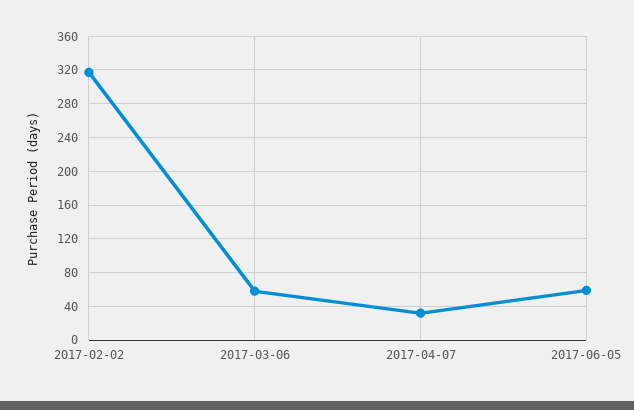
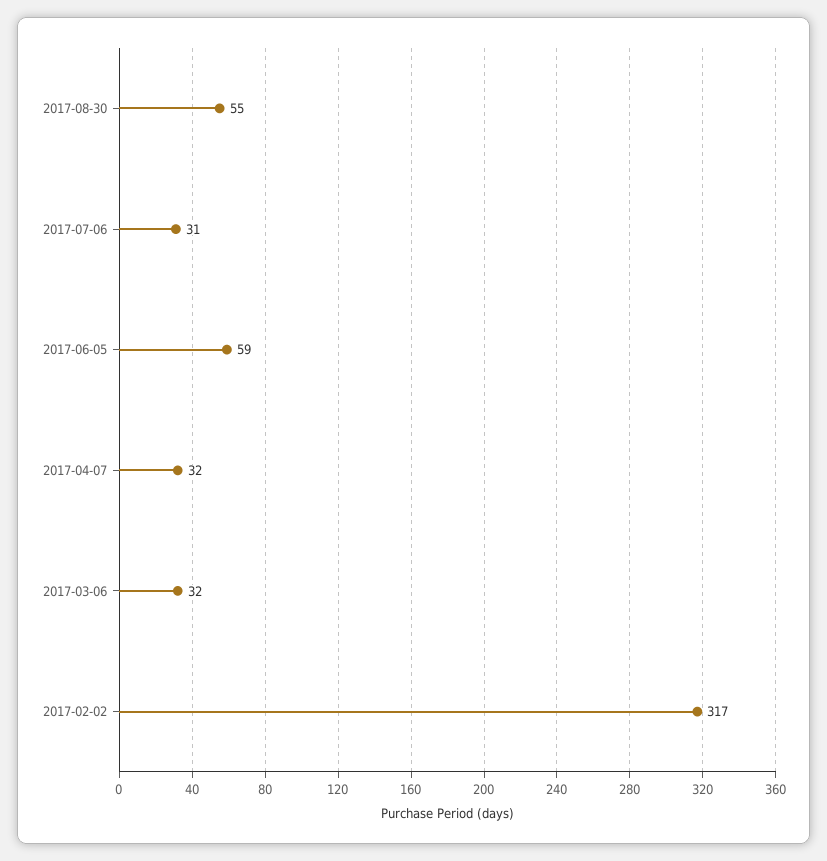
2017-03-06: 60 -> 32
2017-08-30: none -> 55
2017-07-06: none -> 31

